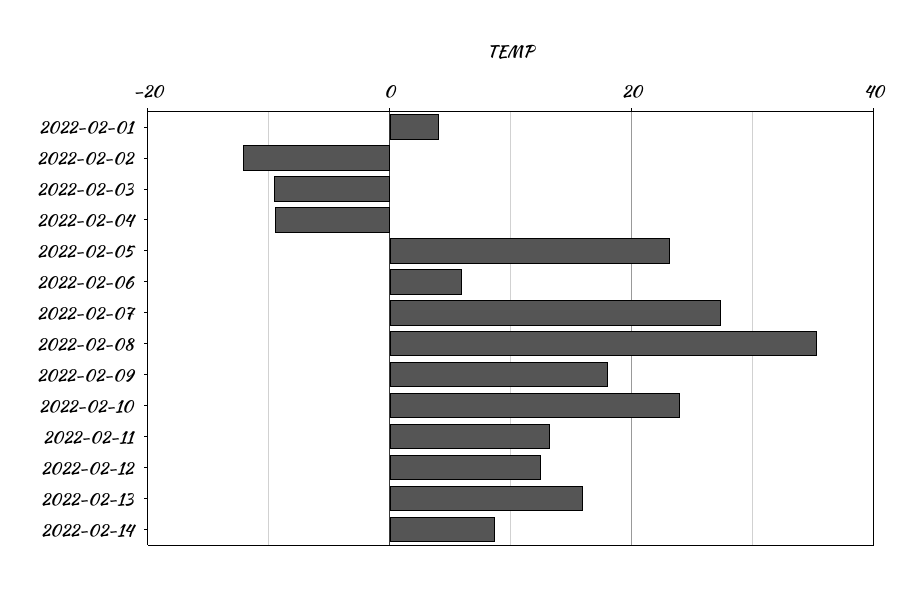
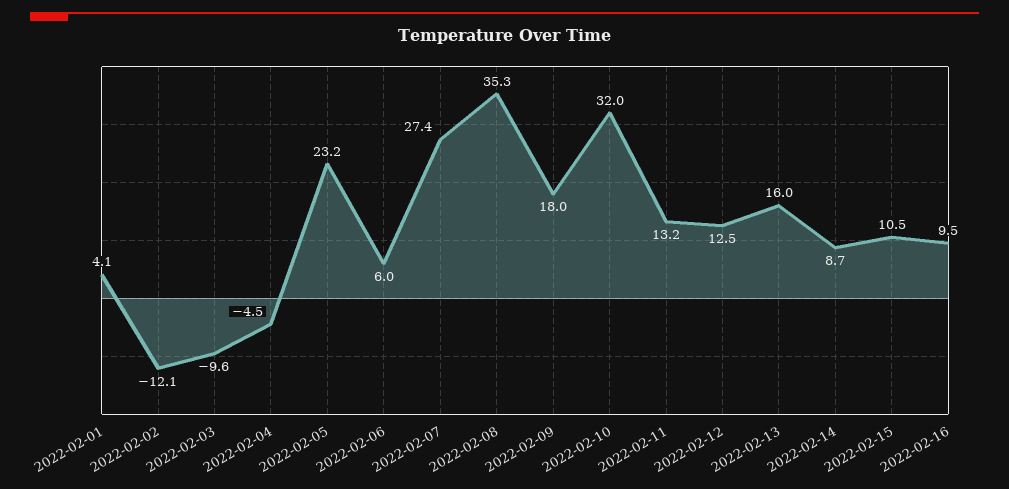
2022-02-04: -10 -> -4.5
2022-02-10: 24 -> 32
2022-02-15: none -> 10.5
2022-02-16: none -> 9.5

